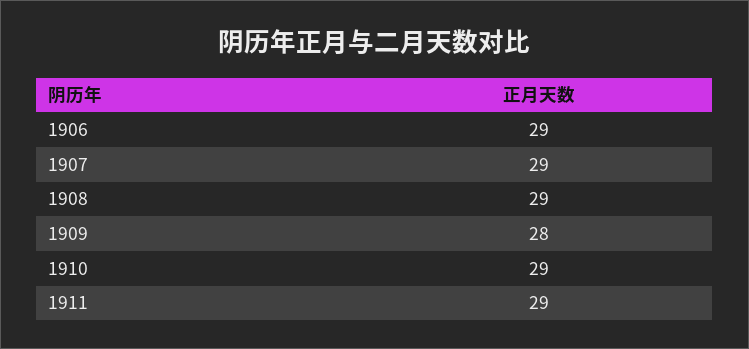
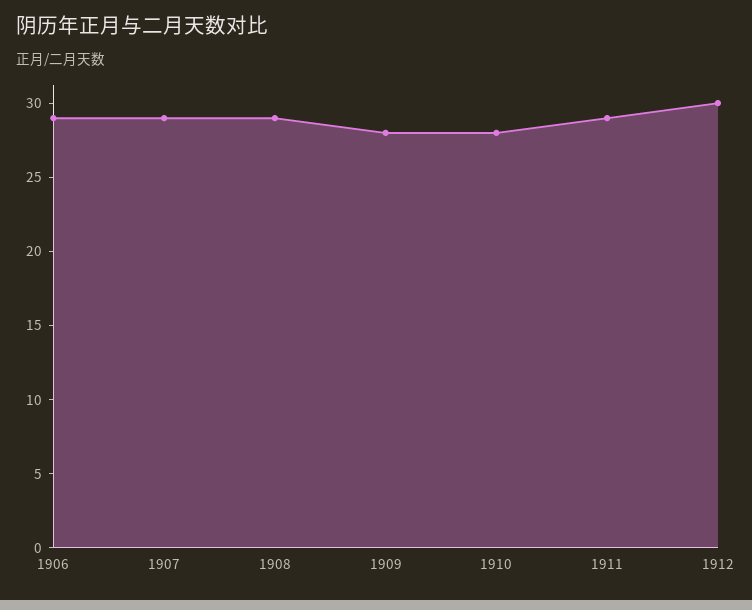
1910: 29 -> 28
1912: none -> 30

